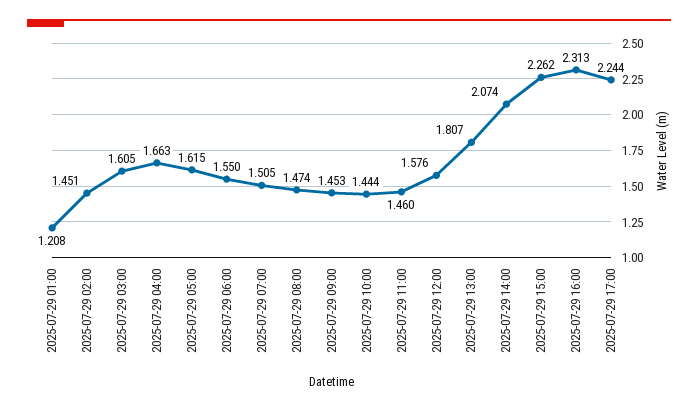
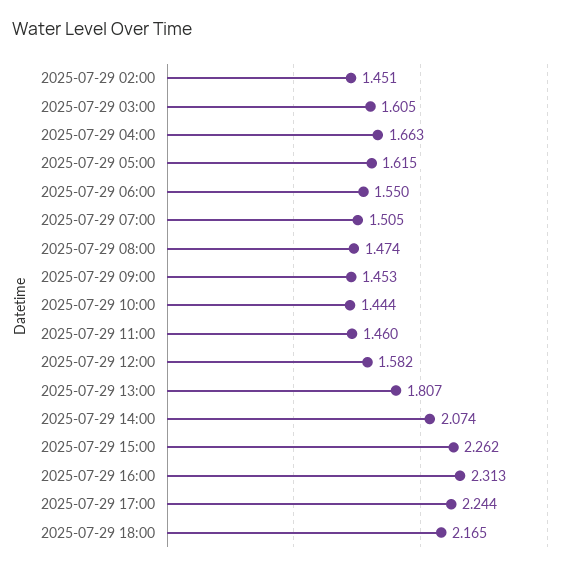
2025-07-29 01:00: 1.208 -> none
2025-07-29 12:00: 1.576 -> 1.582
2025-07-29 18:00: none -> 2.165

